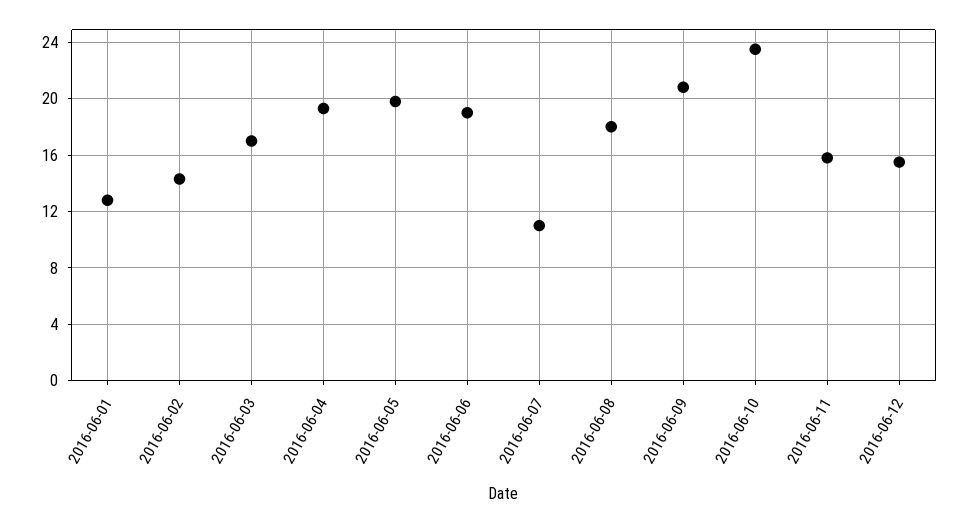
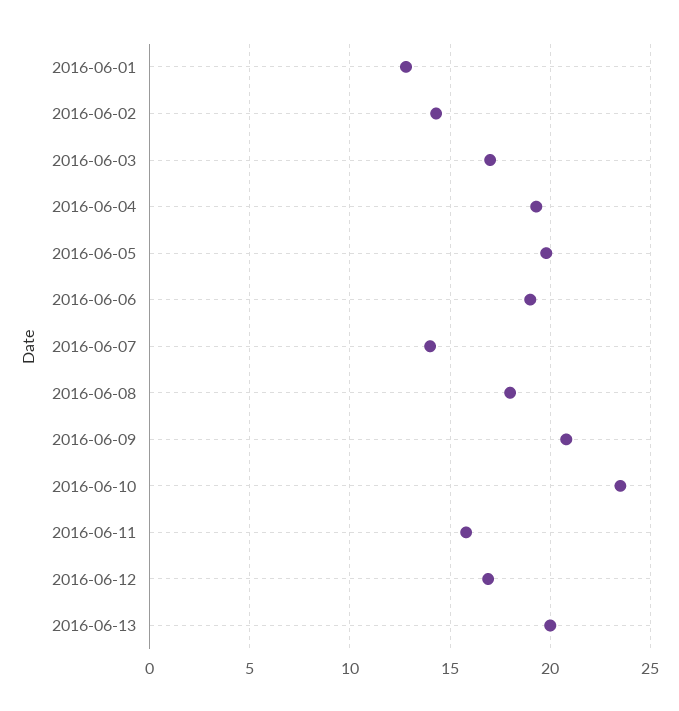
2016-06-07: 11 -> 14
2016-06-12: 15.5 -> 17
2016-06-13: none -> 20

